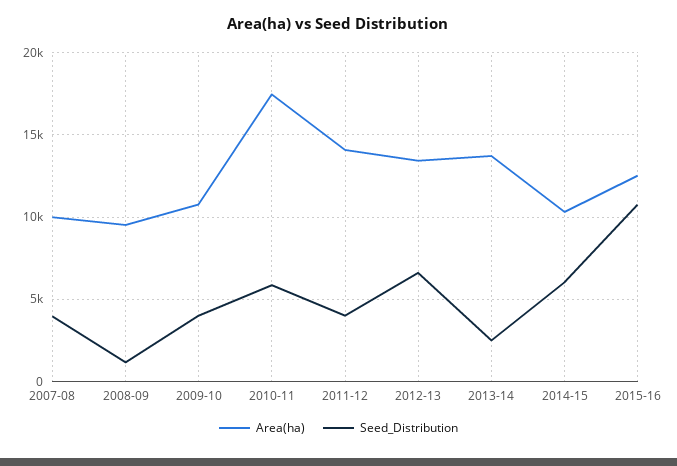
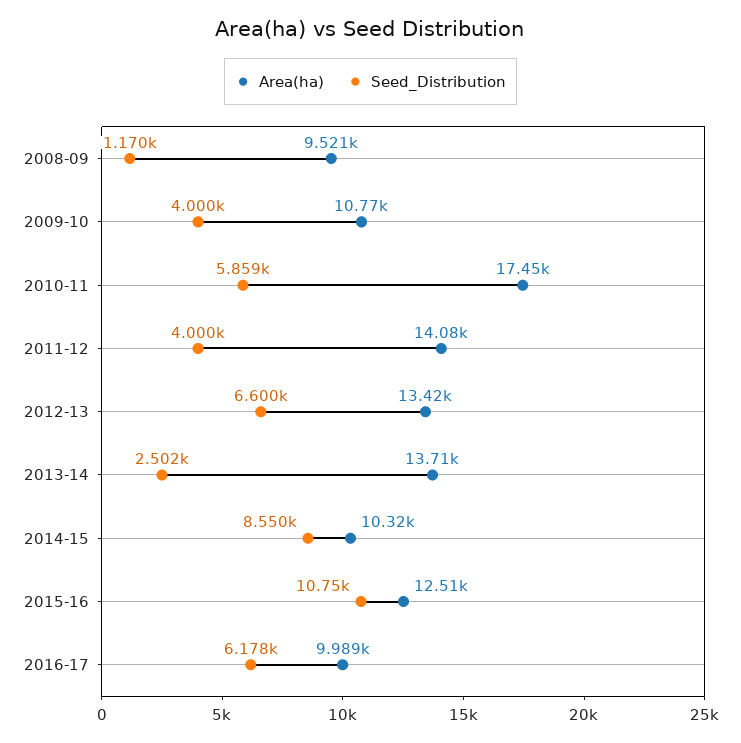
Area(ha), 2007-08: 10000 -> none
Seed_Distribution, 2007-08: 4000 -> none
Seed_Distribution, 2014-15: 6000 -> 8550
Area(ha), 2016-17: none -> 9989
Seed_Distribution, 2016-17: none -> 6178

